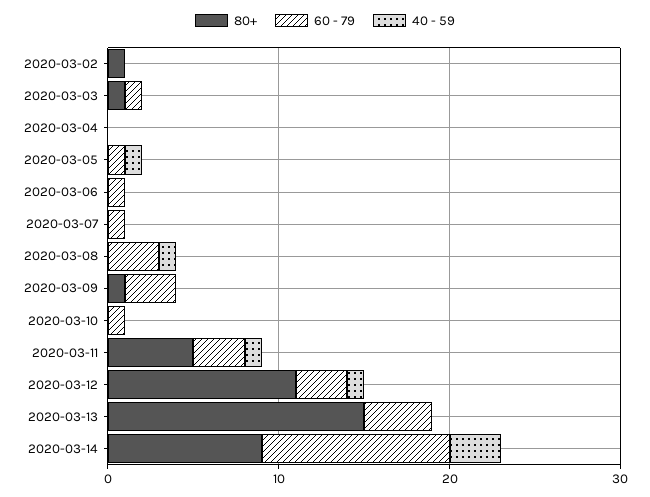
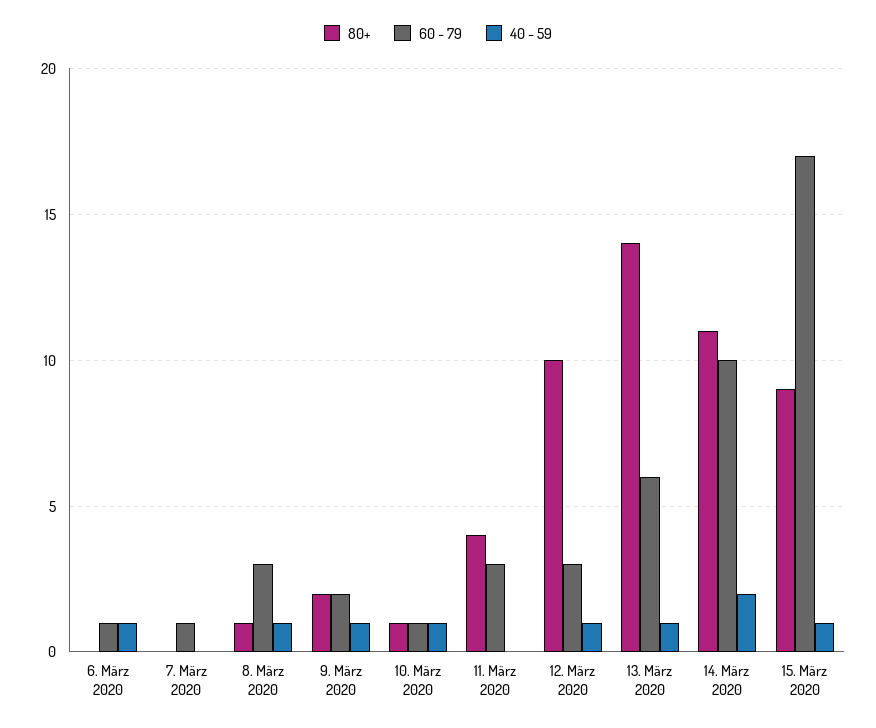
80+, 2020-03-02: 1 -> none
60 - 79, 2020-03-02: 0 -> none
40 - 59, 2020-03-02: 0 -> none
80+, 2020-03-03: 1 -> none
60 - 79, 2020-03-03: 1 -> none
40 - 59, 2020-03-03: 0 -> none
80+, 2020-03-04: 0 -> none
60 - 79, 2020-03-04: 0 -> none
40 - 59, 2020-03-04: 0 -> none
80+, 2020-03-05: 0 -> none
60 - 79, 2020-03-05: 1 -> none
40 - 59, 2020-03-05: 1 -> none
40 - 59, 2020-03-06: 0 -> 1
80+, 2020-03-08: 0 -> 1
80+, 2020-03-09: 1 -> 2
60 - 79, 2020-03-09: 3 -> 2
40 - 59, 2020-03-09: 0 -> 1
80+, 2020-03-10: 0 -> 1
40 - 59, 2020-03-10: 0 -> 1
80+, 2020-03-11: 5 -> 4
40 - 59, 2020-03-11: 1 -> 0
80+, 2020-03-12: 11 -> 10
80+, 2020-03-13: 15 -> 14
60 - 79, 2020-03-13: 4 -> 6
40 - 59, 2020-03-13: 0 -> 1
80+, 2020-03-14: 9 -> 11
60 - 79, 2020-03-14: 11 -> 10
40 - 59, 2020-03-14: 3 -> 2
80+, 15. März 2020: none -> 9
60 - 79, 15. März 2020: none -> 17
40 - 59, 15. März 2020: none -> 1

